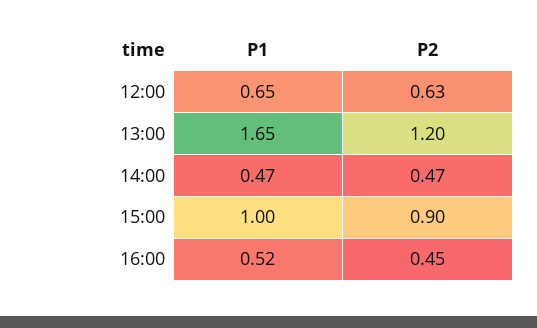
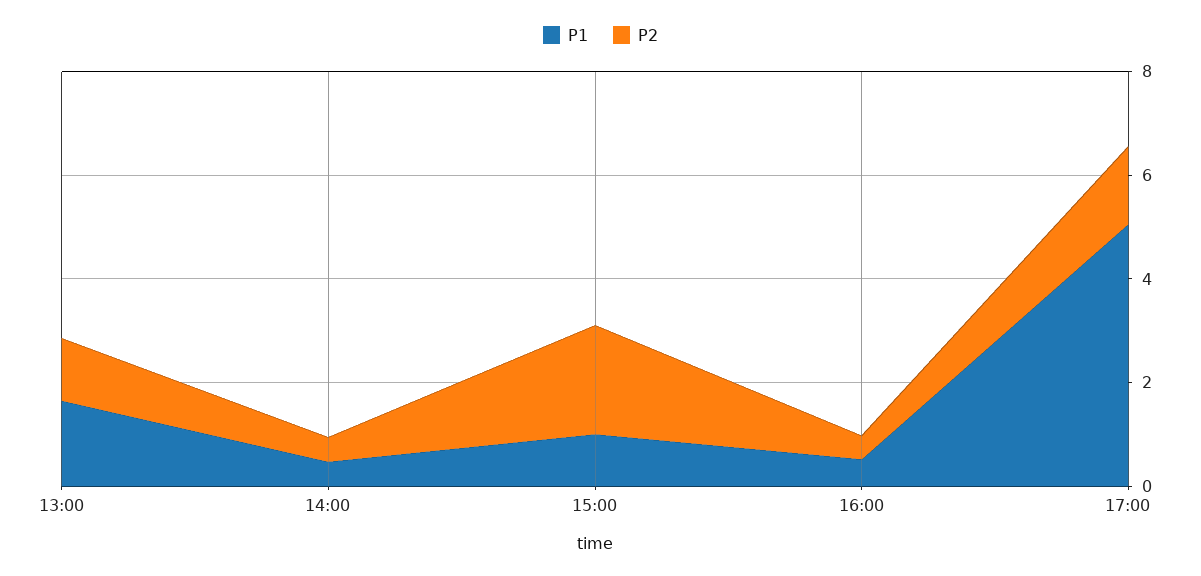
P1, 12:00: 0.65 -> none
P2, 12:00: 0.63 -> none
P2, 15:00: 0.9 -> 2
P1, 17:00: none -> 5
P2, 17:00: none -> 1.5

